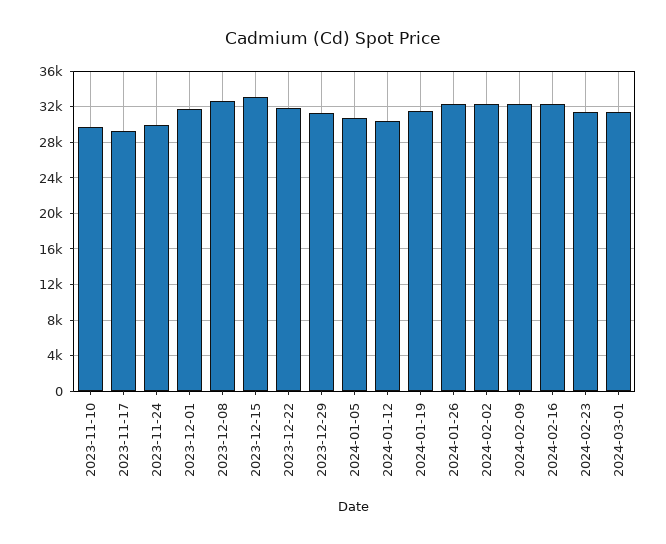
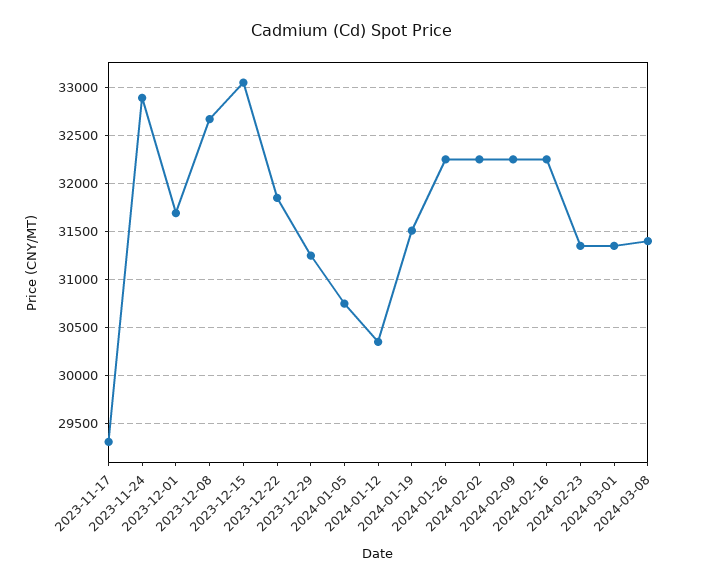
2023-11-10: 30000 -> none
2023-11-24: 30000 -> 32900
2024-03-08: none -> 31400

